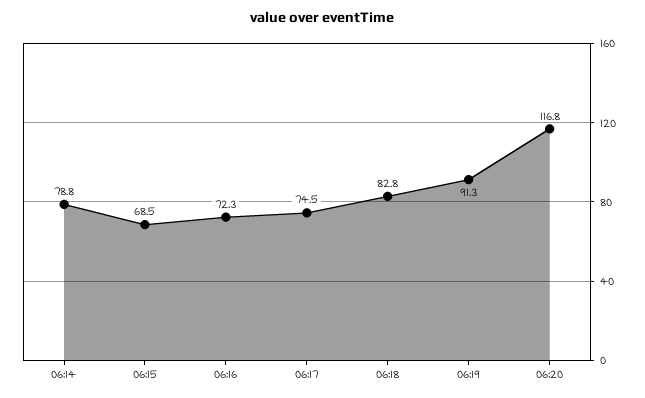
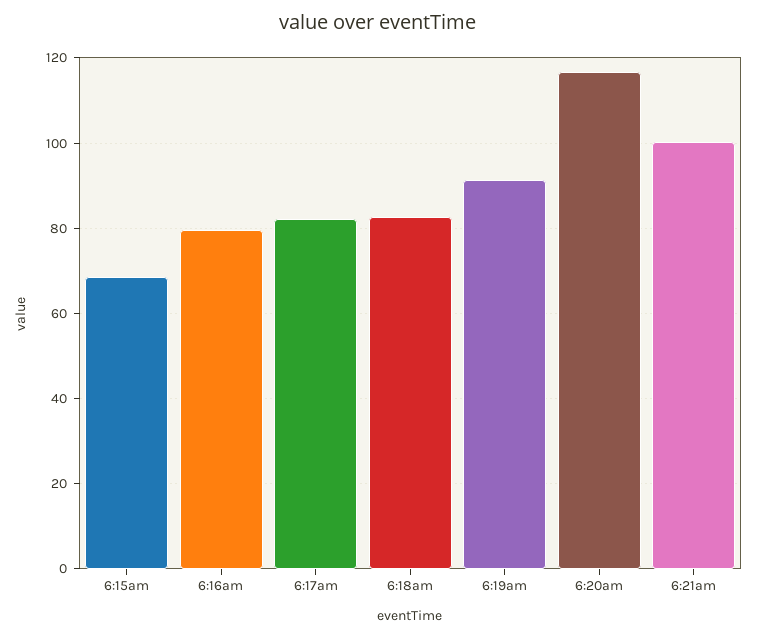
06:14: 78.8 -> none
06:16: 72.3 -> 80
06:17: 74.5 -> 82
6:21am: none -> 100

